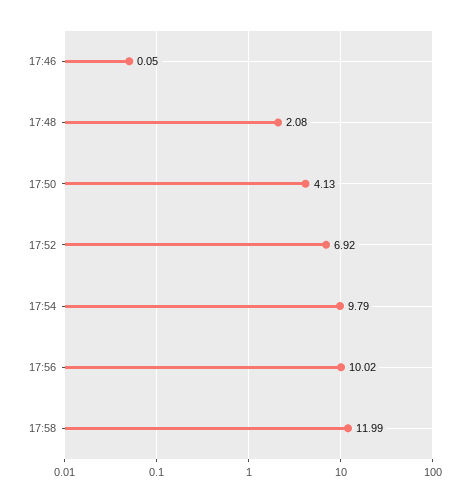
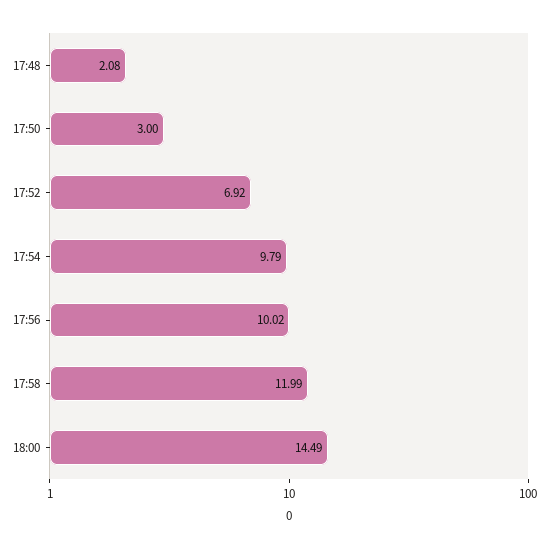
17:46: 0.05 -> none
17:50: 4.13 -> 3
18:00: none -> 14.49

